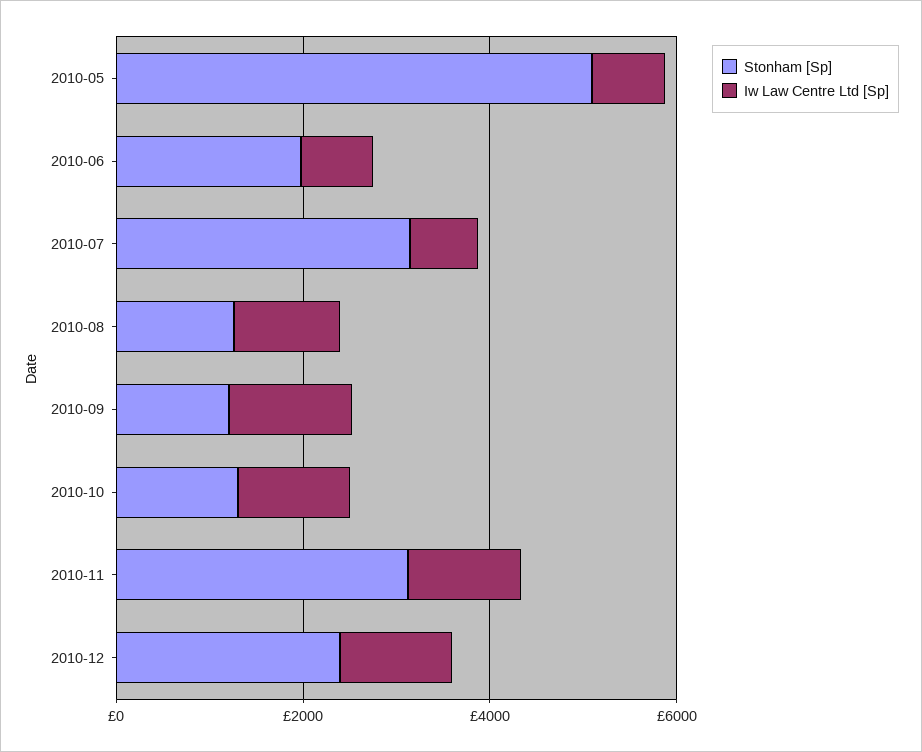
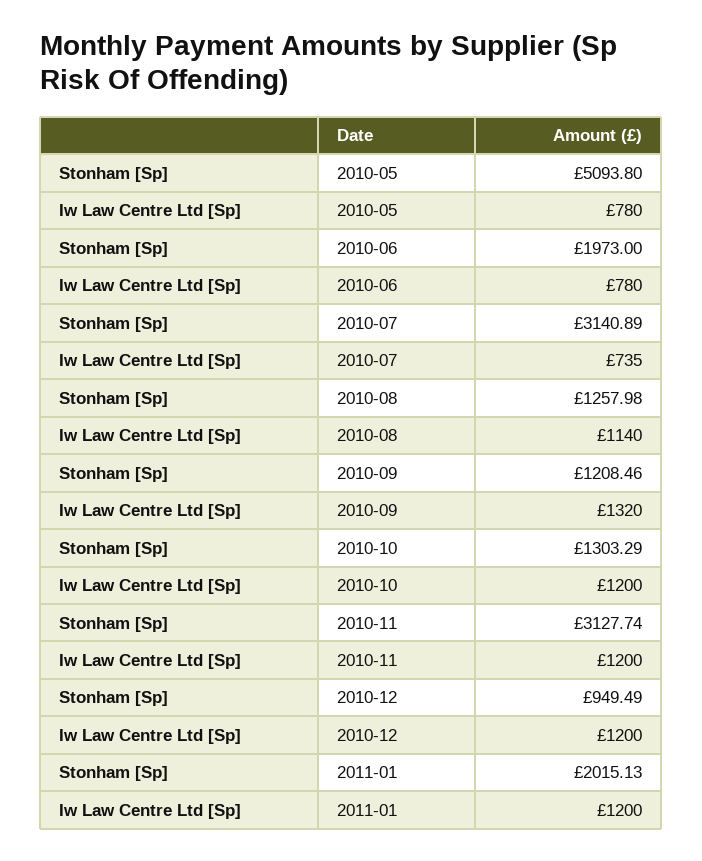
Stonham [Sp], 2010-12: 2500 -> 949.49
Stonham [Sp], 2011-01: none -> 2015.13
Iw Law Centre Ltd [Sp], 2011-01: none -> 1200

